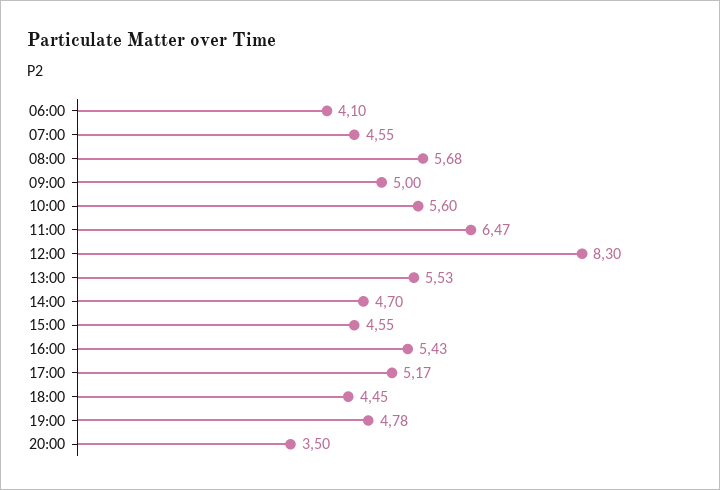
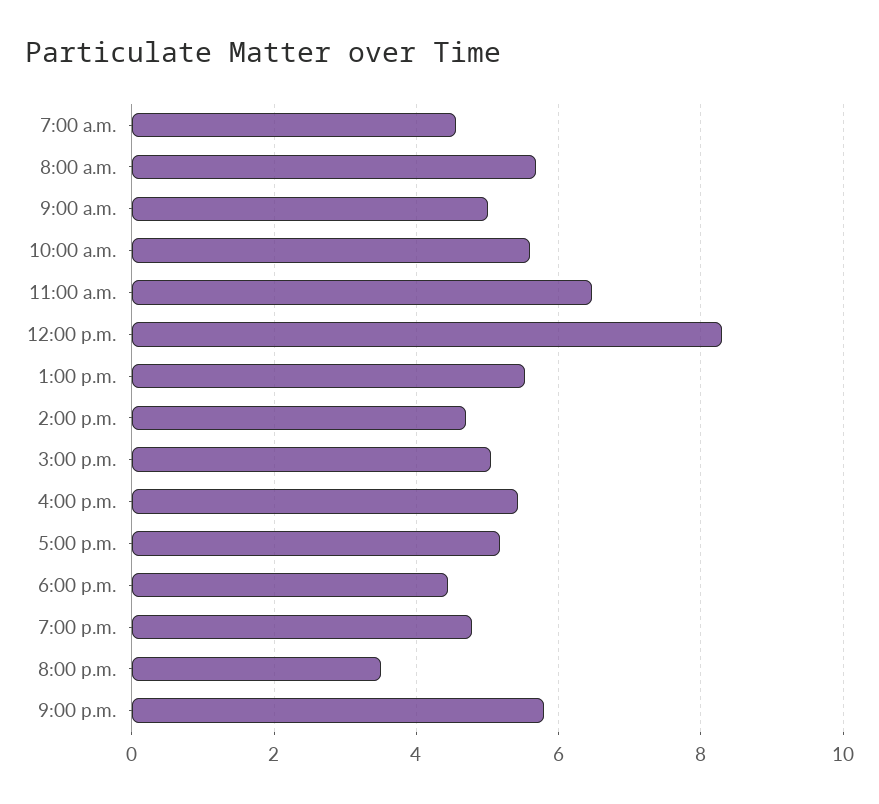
06:00: 4.1 -> none
15:00: 4.55 -> 5
9:00 p.m.: none -> 5.8

